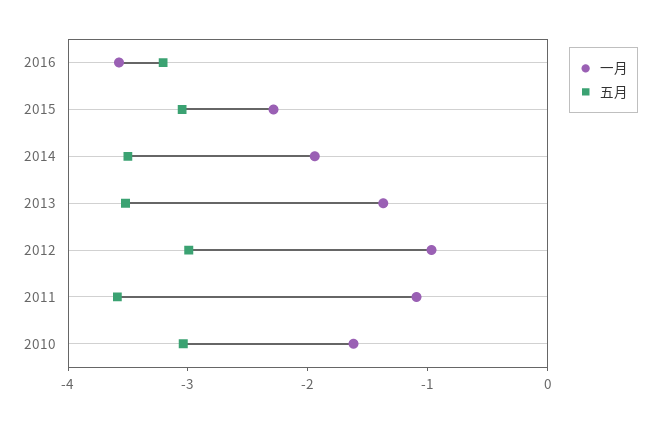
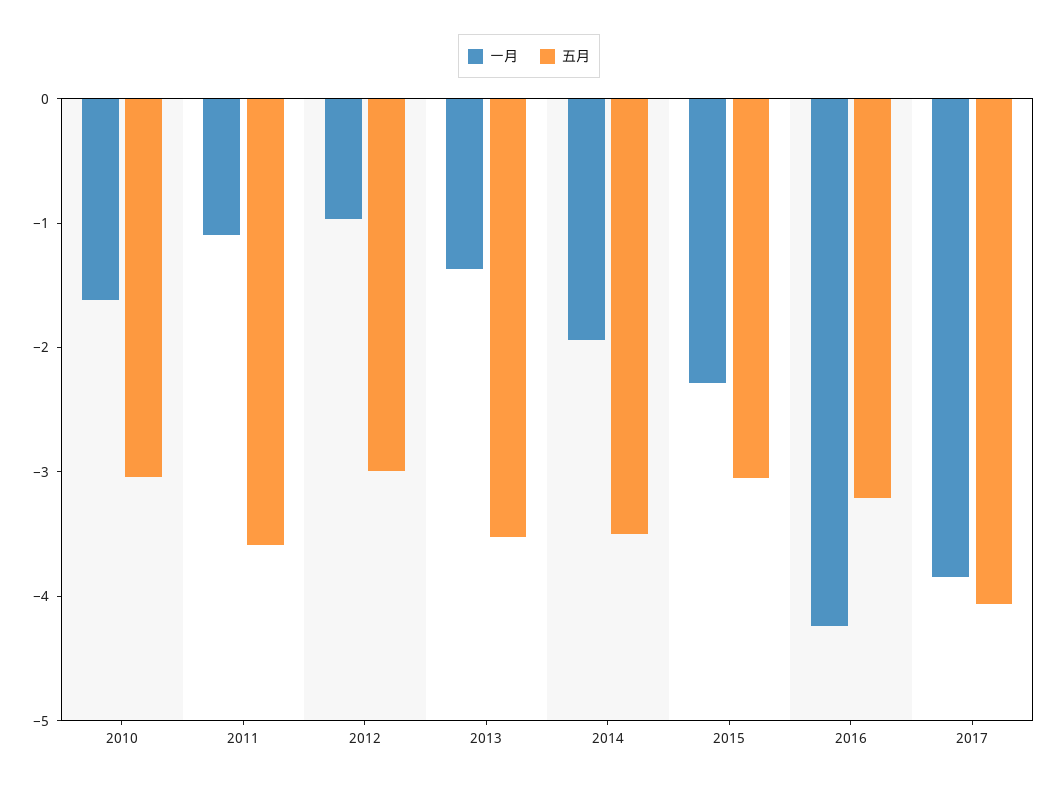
一月, 2016: -3.6 -> -4.2
一月, 2017: none -> -3.8
五月, 2017: none -> -4

